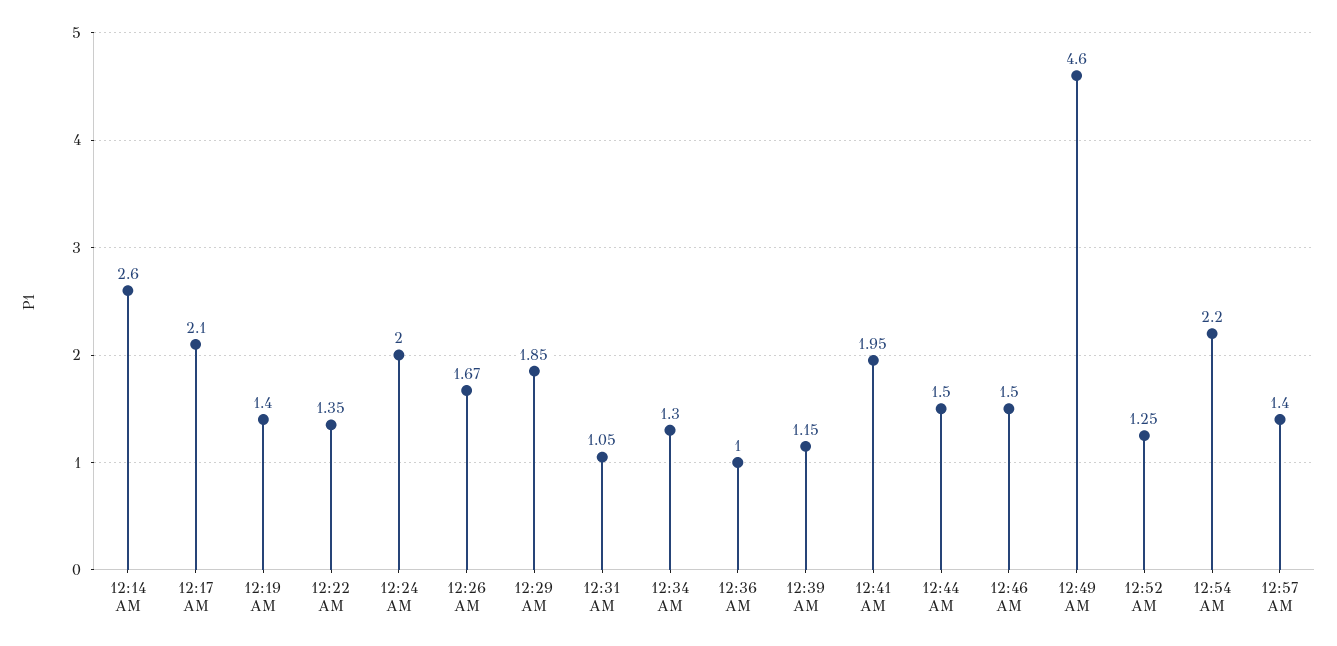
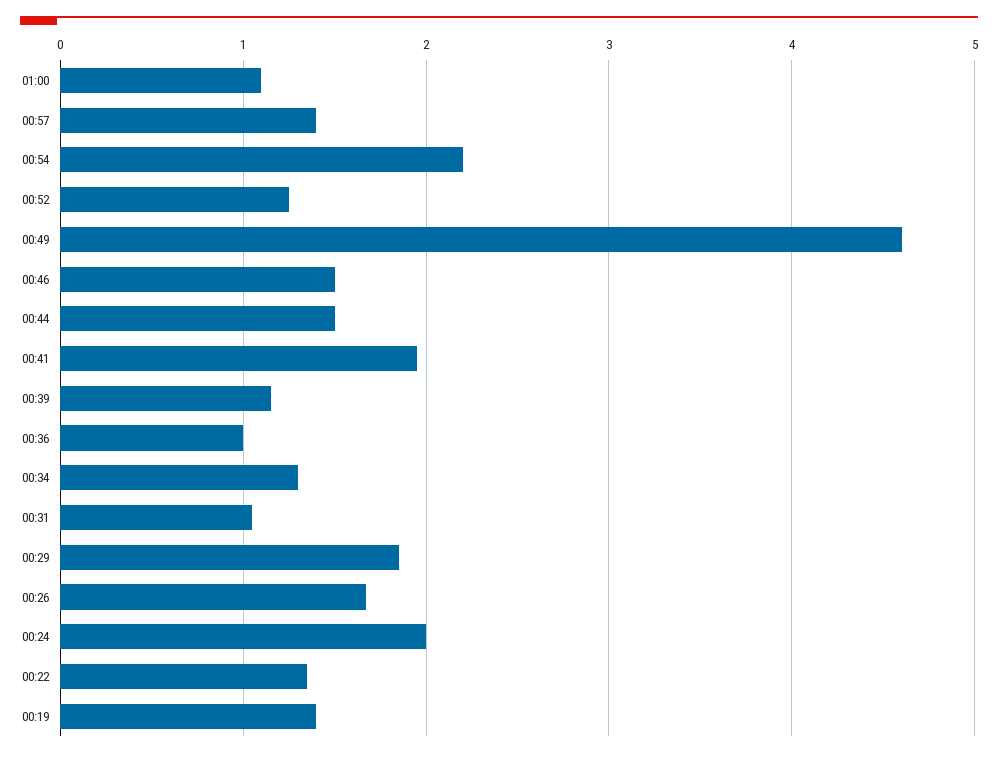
12:14 AM: 2.6 -> none
12:17 AM: 2.1 -> none
01:00: none -> 1.1

